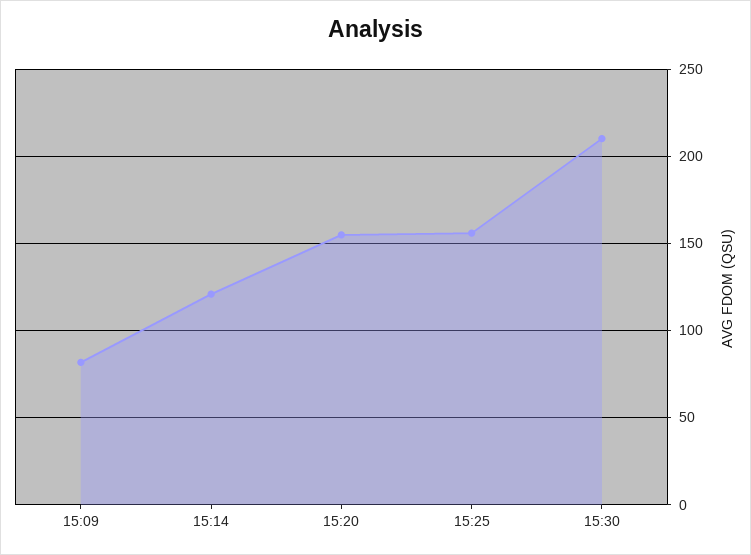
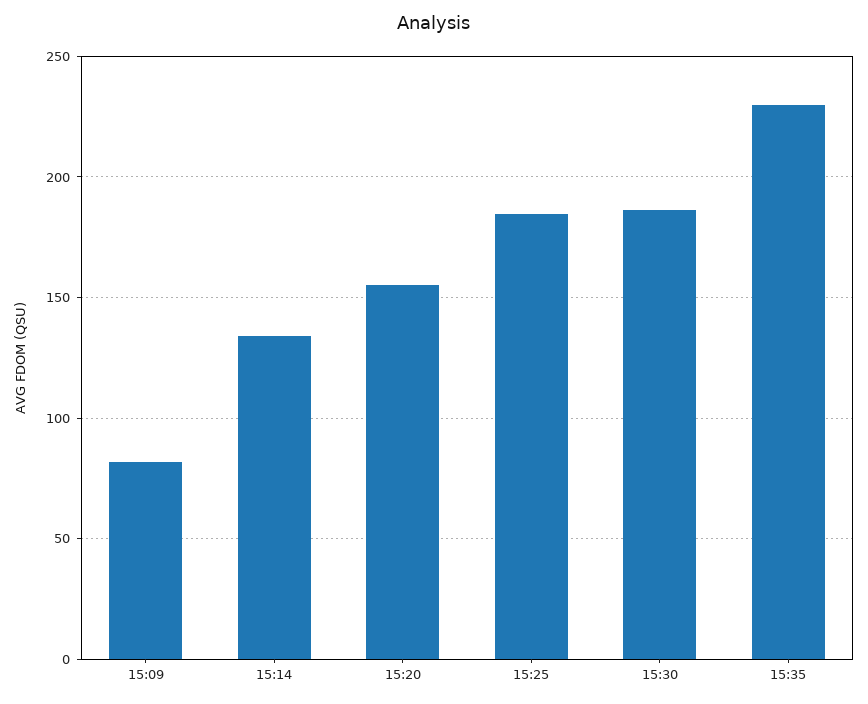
15:14: 120 -> 135
15:25: 155 -> 185
15:30: 210 -> 185
15:35: none -> 230

